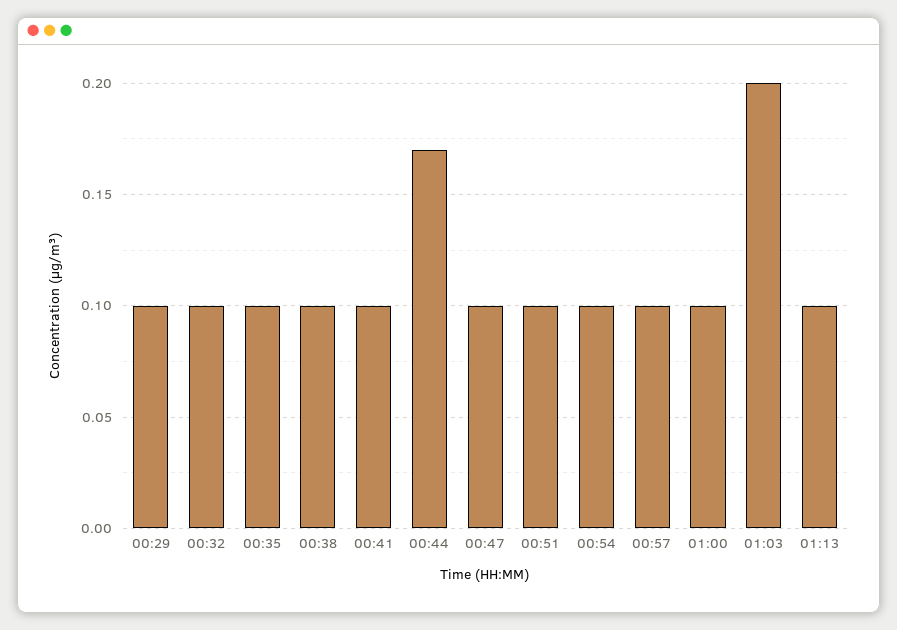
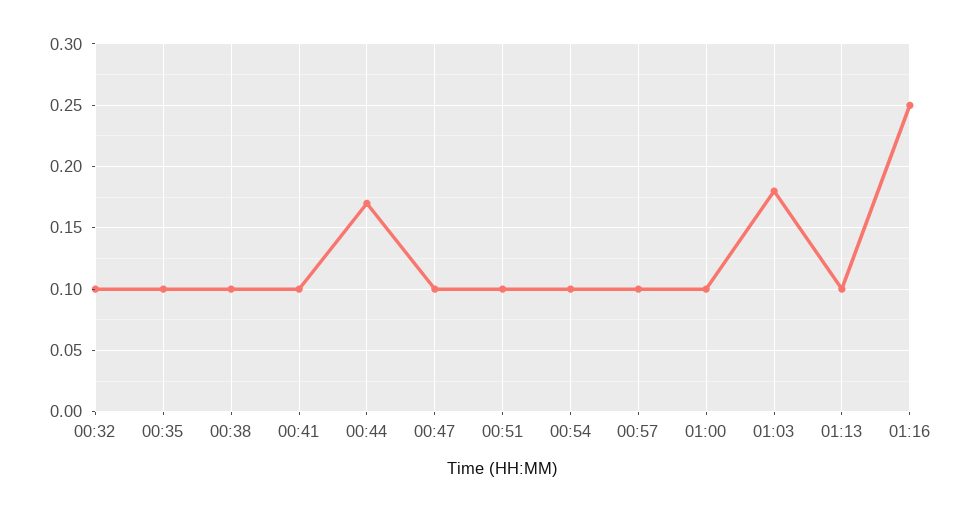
00:29: 0.1 -> none
01:03: 0.2 -> 0.18
01:16: none -> 0.25

